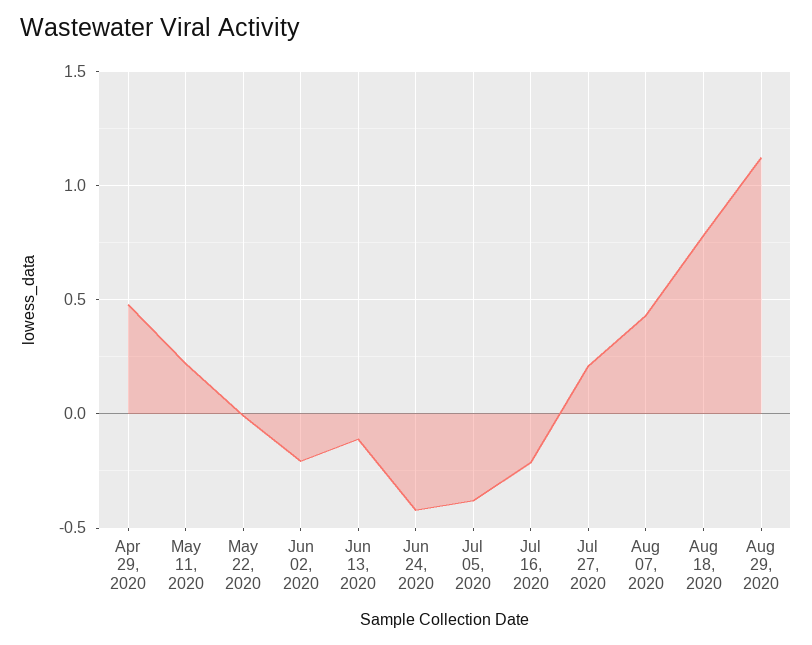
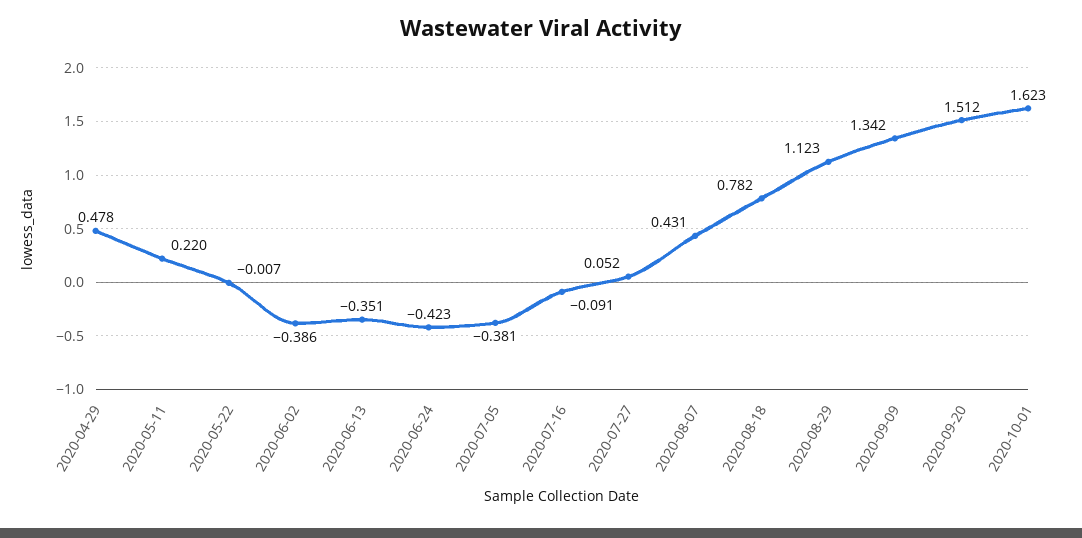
Jun 02, 2020: -0.2 -> -0.386
Jun 13, 2020: -0.1 -> -0.351
Jul 16, 2020: -0.2 -> -0.091
Jul 27, 2020: 0.2 -> 0.052
2020-09-09: none -> 1.342
2020-09-20: none -> 1.512
2020-10-01: none -> 1.623

